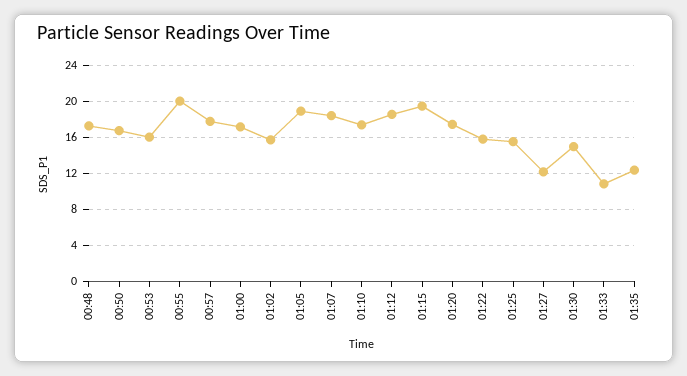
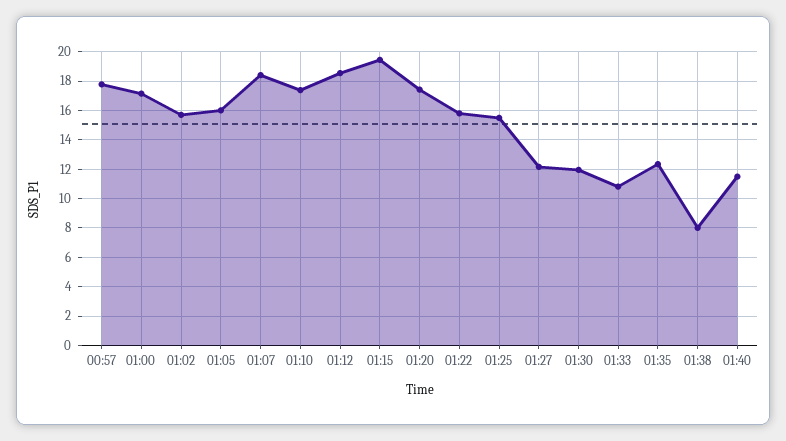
00:48: 17 -> none
00:50: 17 -> none
00:53: 16 -> none
00:55: 20 -> none
01:05: 19 -> 16
01:30: 15 -> 12
01:38: none -> 8
01:40: none -> 11.5

